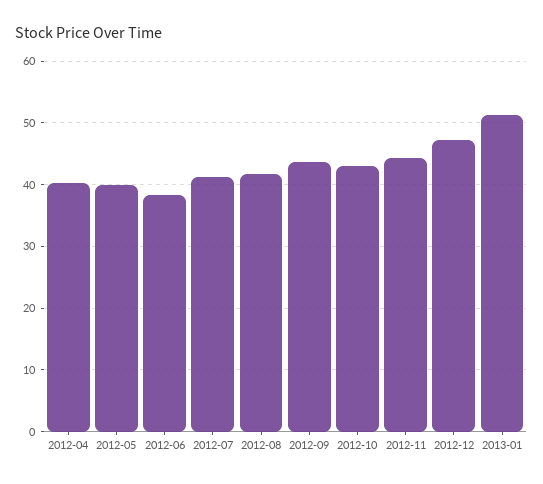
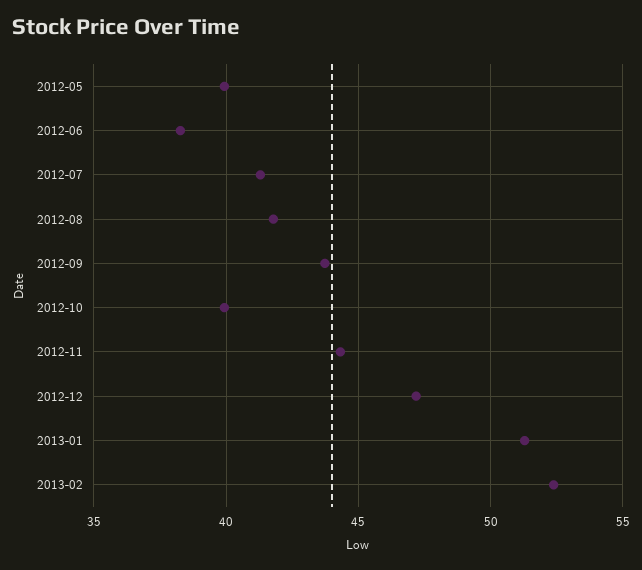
2012-04: 40 -> none
2012-10: 43 -> 40
2013-02: none -> 52.5

